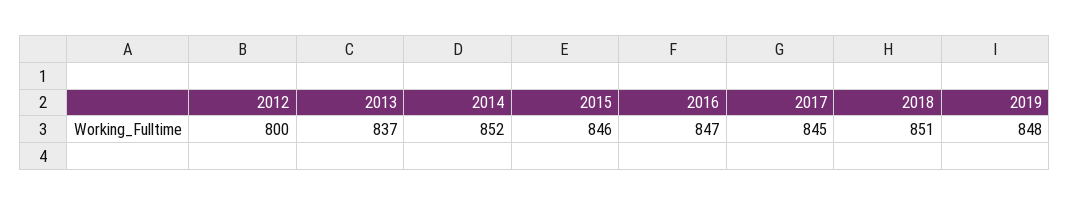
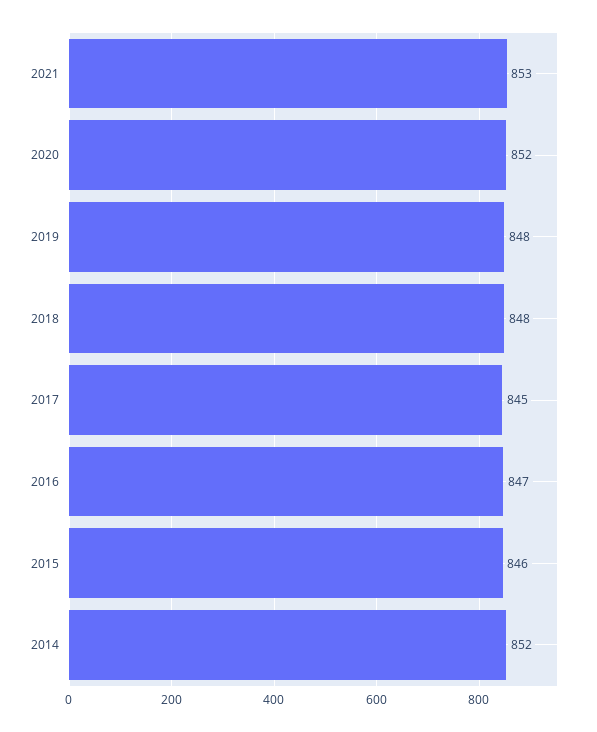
2012: 800 -> none
2013: 837 -> none
2018: 851 -> 848
2021: none -> 853
2020: none -> 852

